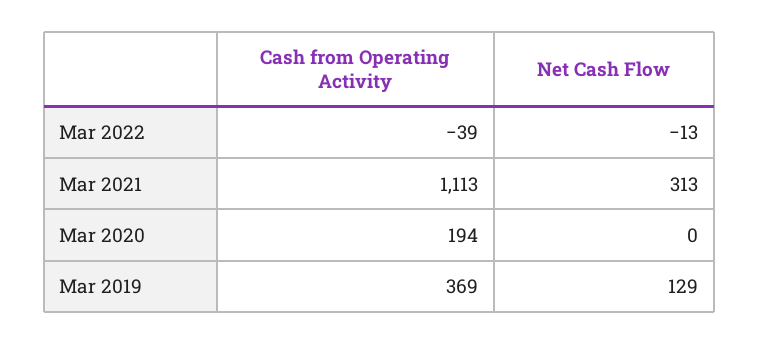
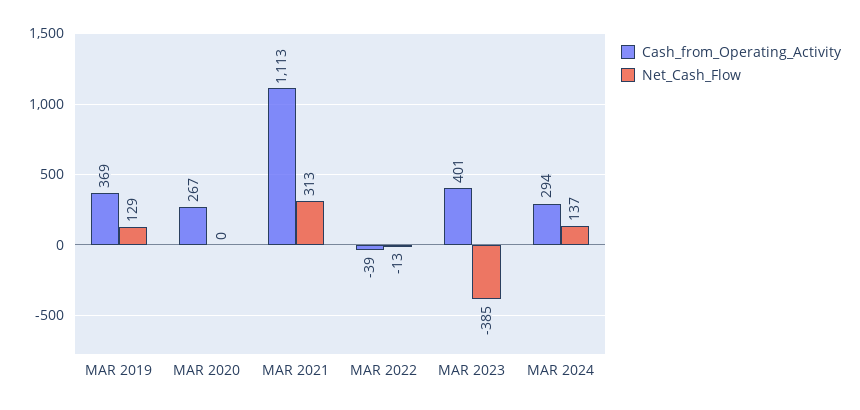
Cash from Operating Activity, Mar 2020: 194 -> 267
Cash from Operating Activity, MAR 2023: none -> 401
Net Cash Flow, MAR 2023: none -> -385
Cash from Operating Activity, MAR 2024: none -> 294
Net Cash Flow, MAR 2024: none -> 137

